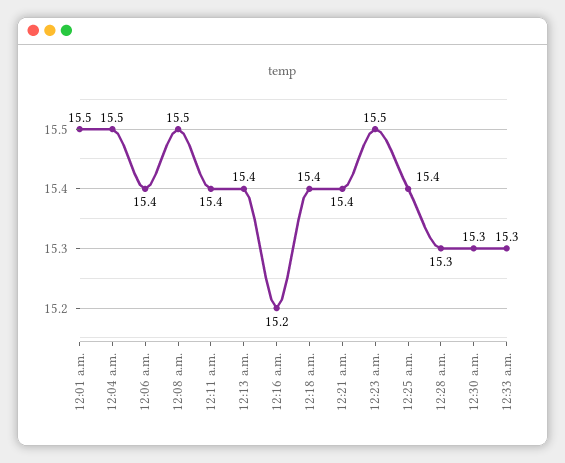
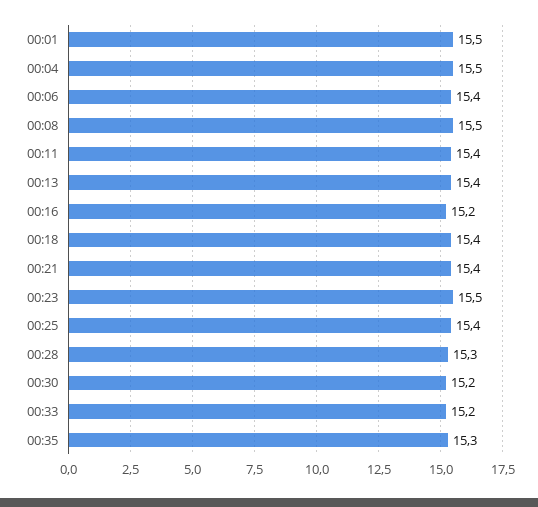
12:30 a.m.: 15.3 -> 15.2
12:33 a.m.: 15.3 -> 15.2
00:35: none -> 15.3

